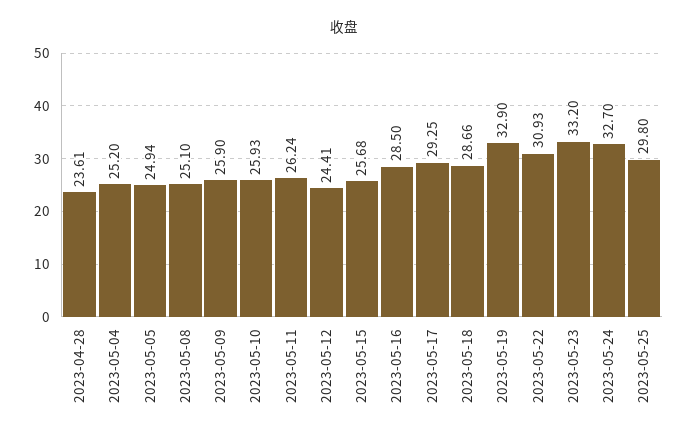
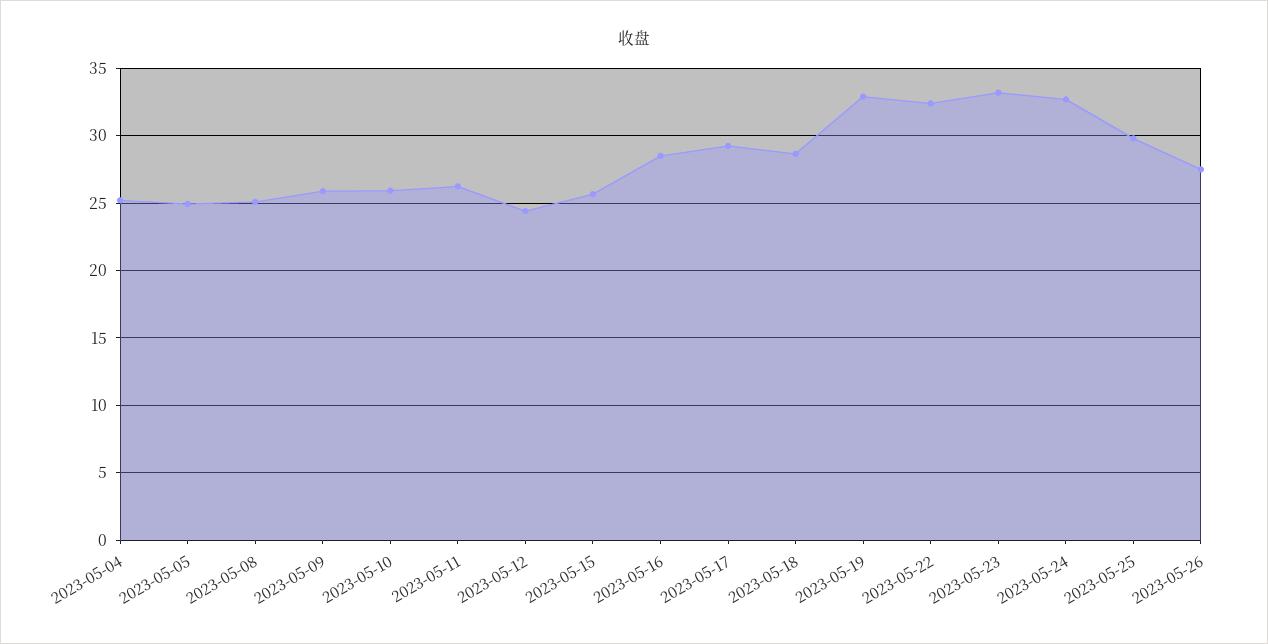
2023-04-28: 23.61 -> none
2023-05-22: 30.93 -> 32.5
2023-05-26: none -> 27.5

